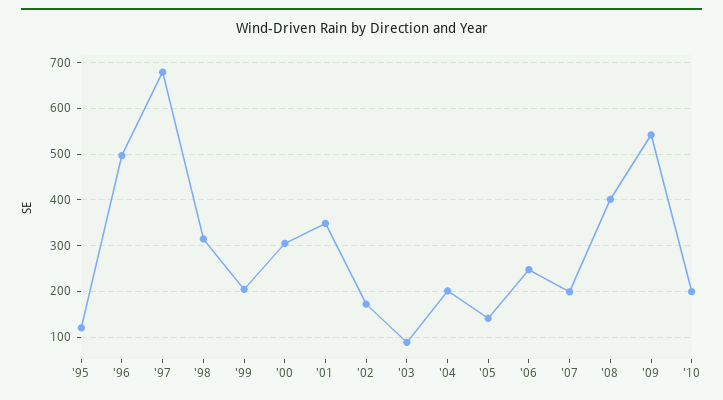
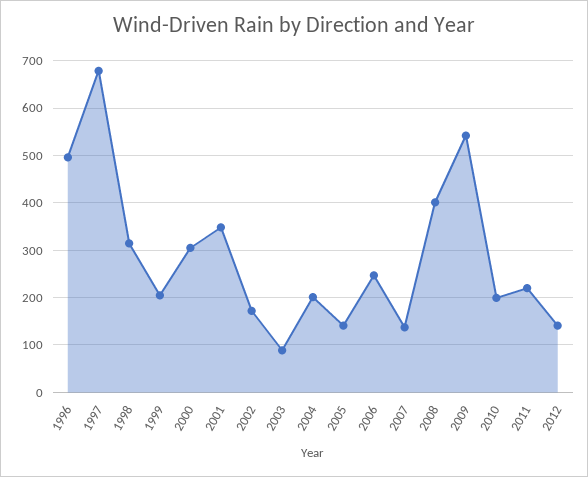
'95: 120 -> none
'07: 200 -> 140
2011: none -> 220
2012: none -> 140

